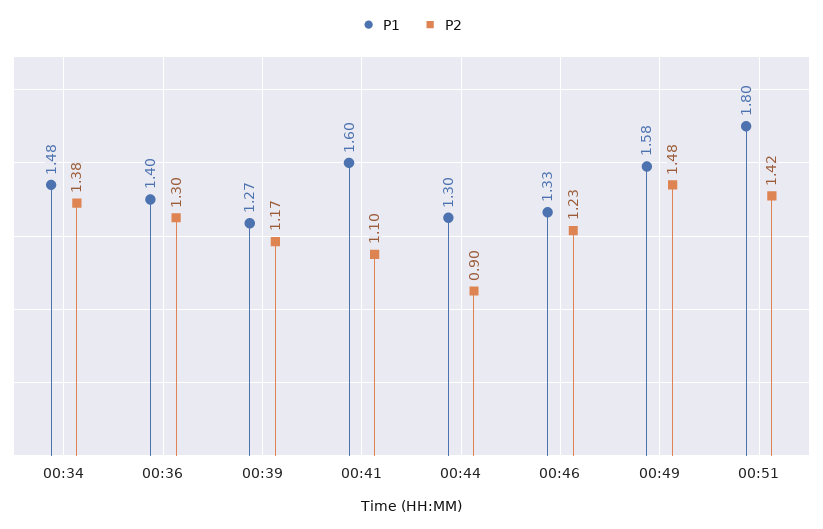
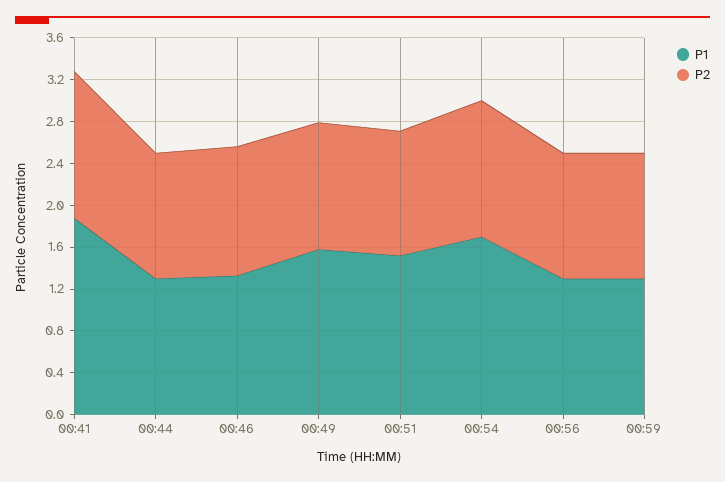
P1, 00:34: 1.48 -> none
P2, 00:34: 1.38 -> none
P1, 00:36: 1.4 -> none
P2, 00:36: 1.3 -> none
P1, 00:39: 1.27 -> none
P2, 00:39: 1.17 -> none
P1, 00:41: 1.6 -> 1.9
P2, 00:41: 1.1 -> 1.4
P2, 00:44: 0.9 -> 1.2
P2, 00:49: 1.48 -> 1.2
P1, 00:51: 1.8 -> 1.5
P2, 00:51: 1.42 -> 1.2
P1, 00:54: none -> 1.7
P2, 00:54: none -> 1.3
P1, 00:56: none -> 1.3
P2, 00:56: none -> 1.2
P1, 00:59: none -> 1.3
P2, 00:59: none -> 1.2

